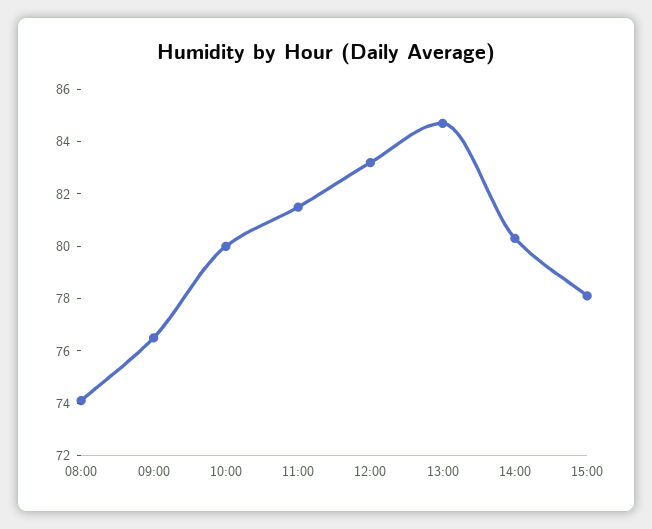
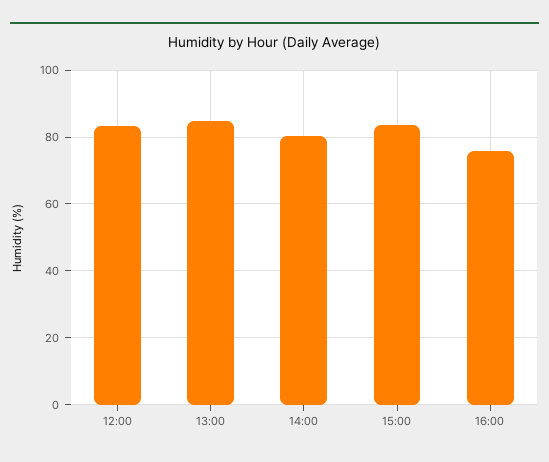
08:00: 74 -> none
09:00: 76.5 -> none
10:00: 80 -> none
11:00: 81.5 -> none
15:00: 78 -> 84
16:00: none -> 76

